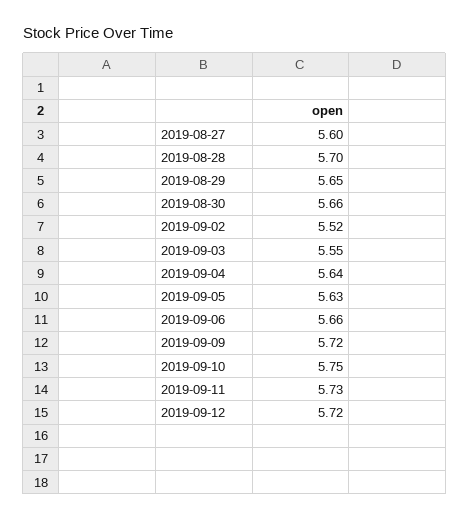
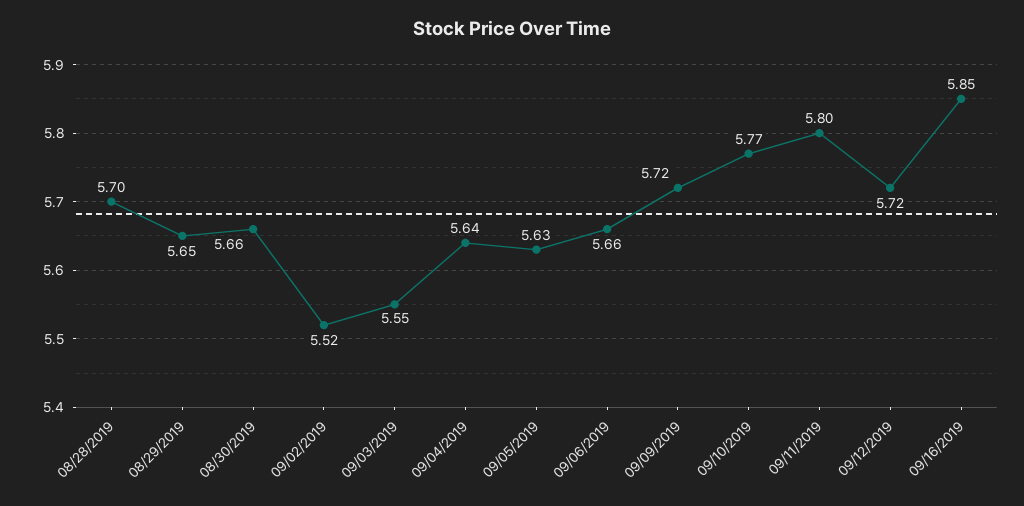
2019-08-27: 5.6 -> none
2019-09-10: 5.75 -> 5.77
2019-09-11: 5.73 -> 5.8
09/16/2019: none -> 5.85

